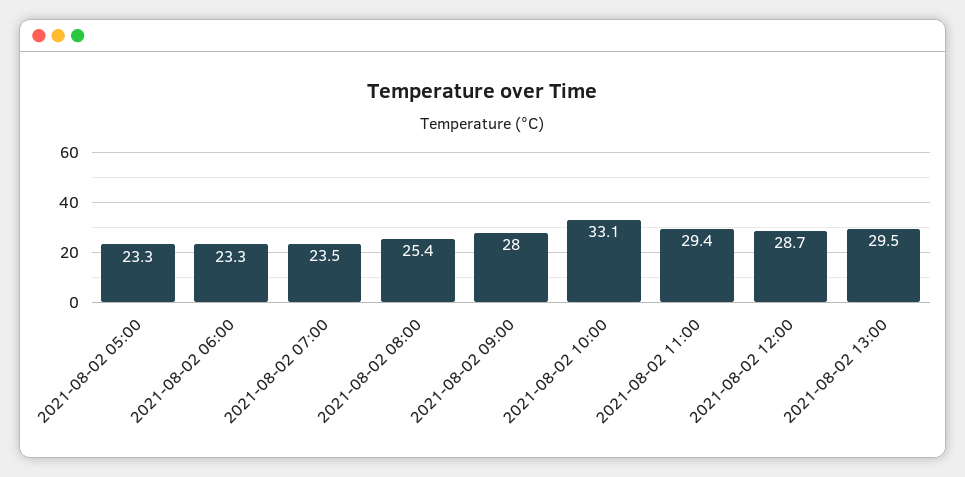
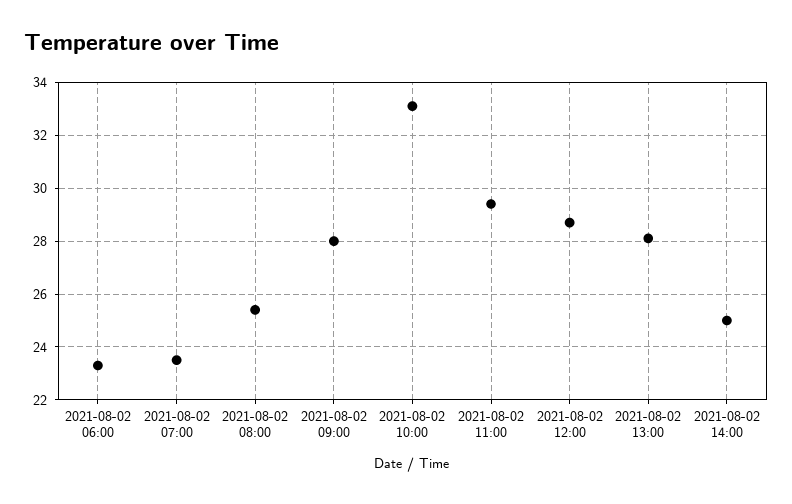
2021-08-02 05:00: 23.3 -> none
2021-08-02 13:00: 29.5 -> 28
2021-08-02 14:00: none -> 25

